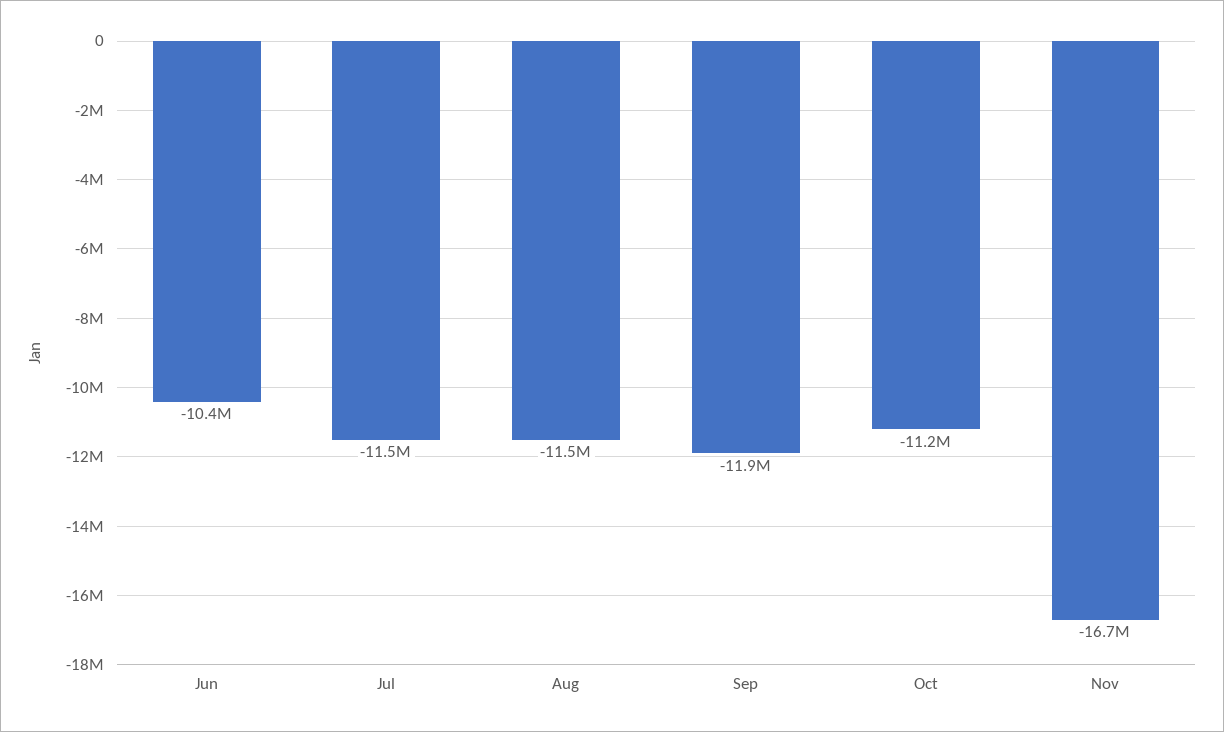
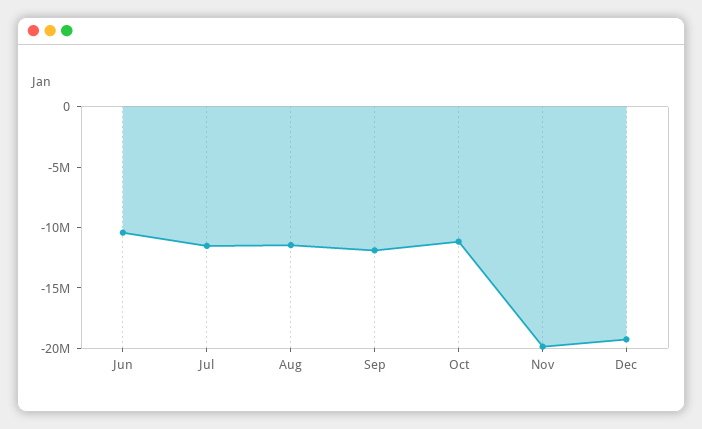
Nov: -16700000 -> -20000000
Dec: none -> -19000000

